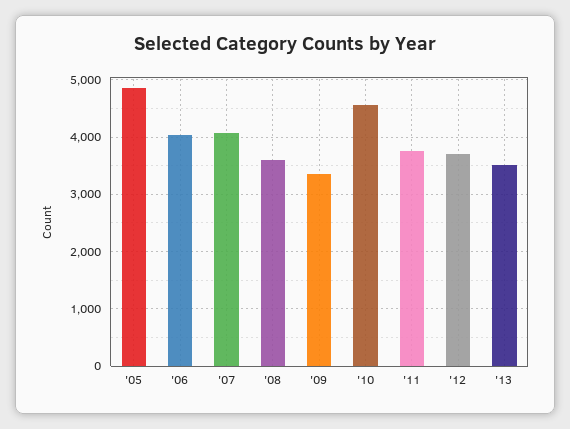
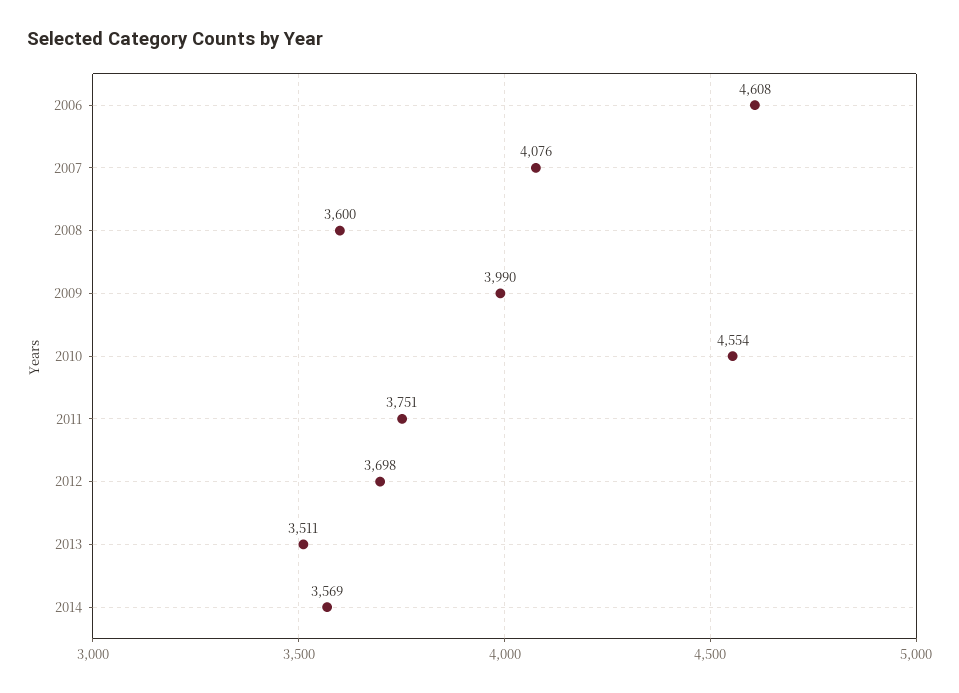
'05: 4800 -> none
'06: 4000 -> 4608
'09: 3400 -> 3990
2014: none -> 3569

